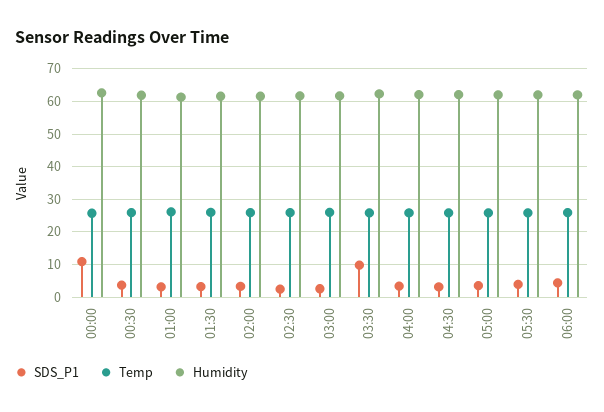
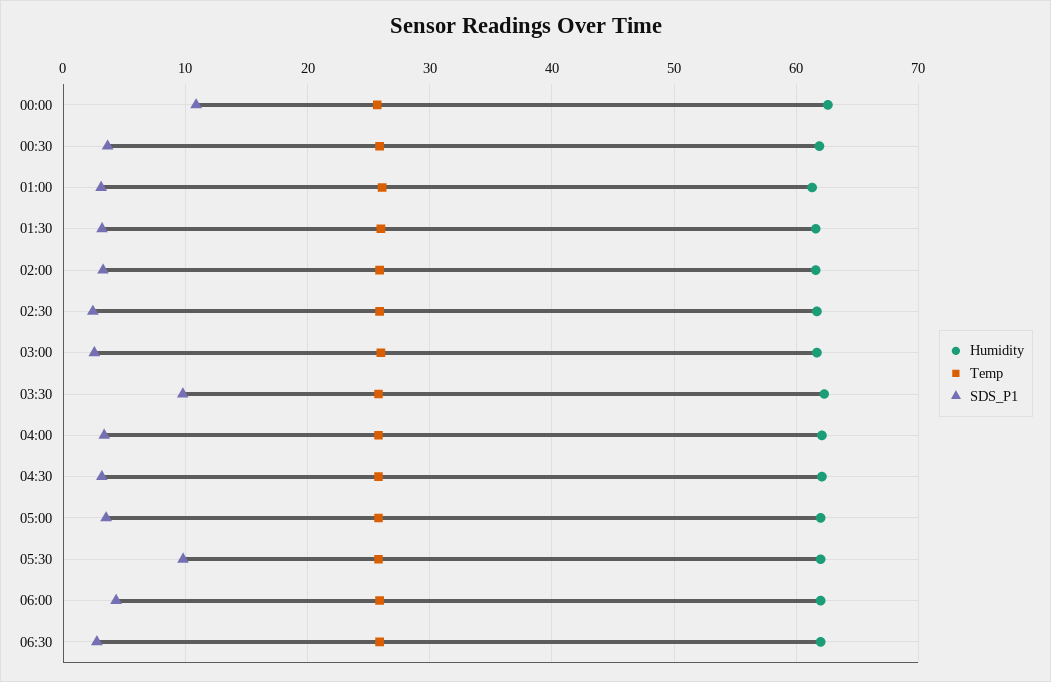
SDS_P1, 05:30: 4 -> 10
Humidity, 06:30: none -> 62
Temp, 06:30: none -> 26
SDS_P1, 06:30: none -> 3

